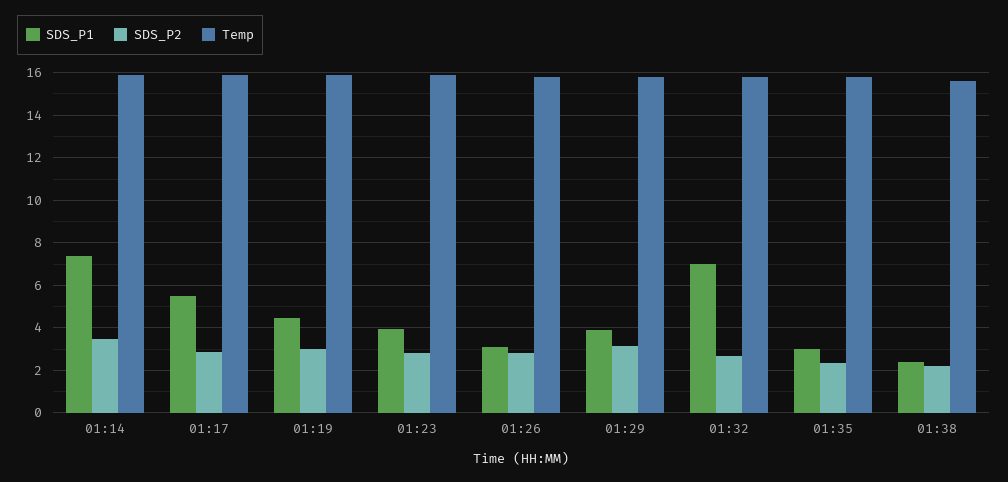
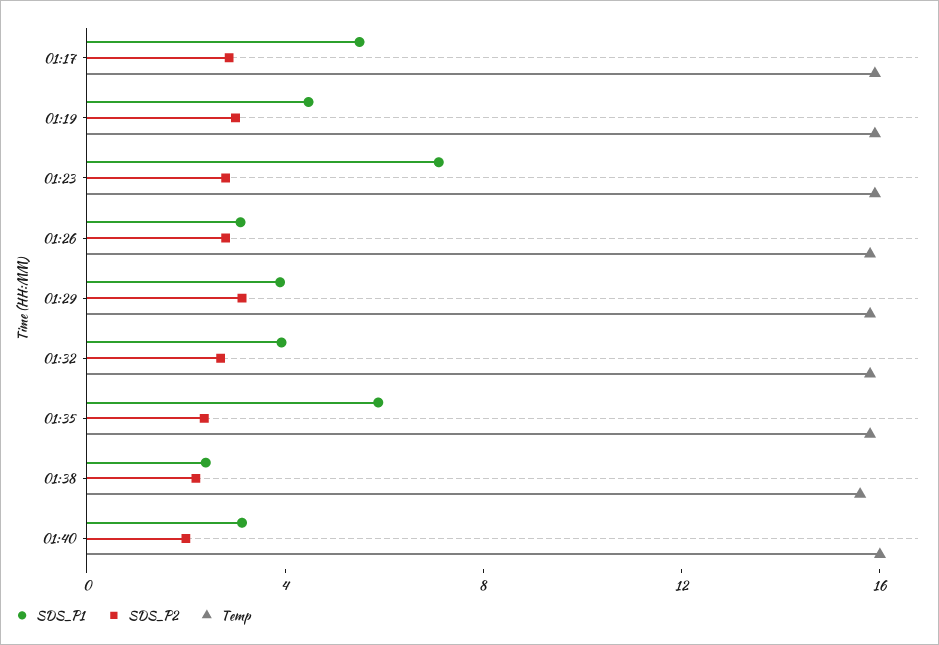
SDS_P1, 01:14: 7.5 -> none
SDS_P2, 01:14: 3.5 -> none
Temp, 01:14: 16 -> none
SDS_P1, 01:23: 4 -> 7
SDS_P1, 01:32: 7 -> 4
SDS_P1, 01:35: 3 -> 6
SDS_P1, 01:40: none -> 3
SDS_P2, 01:40: none -> 2
Temp, 01:40: none -> 16

